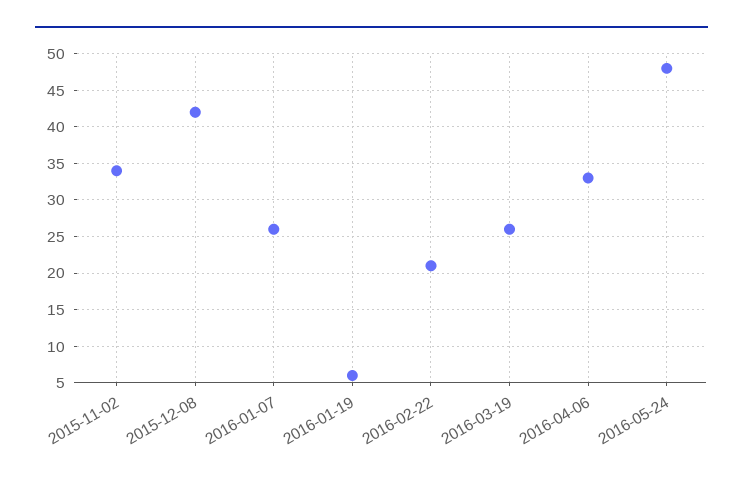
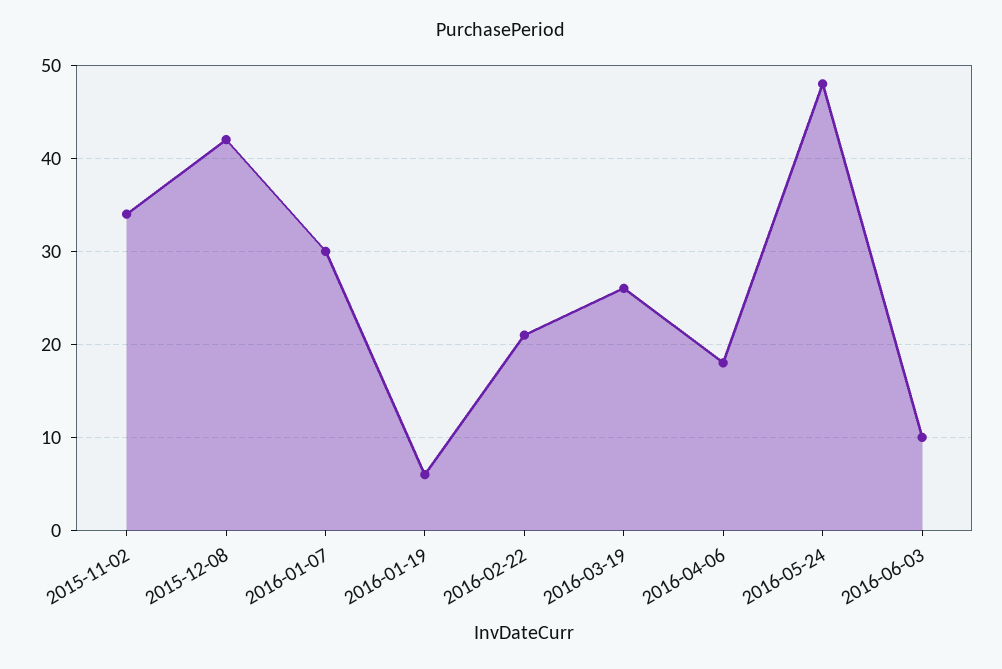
2016-01-07: 26 -> 30
2016-04-06: 33 -> 18
2016-06-03: none -> 10

